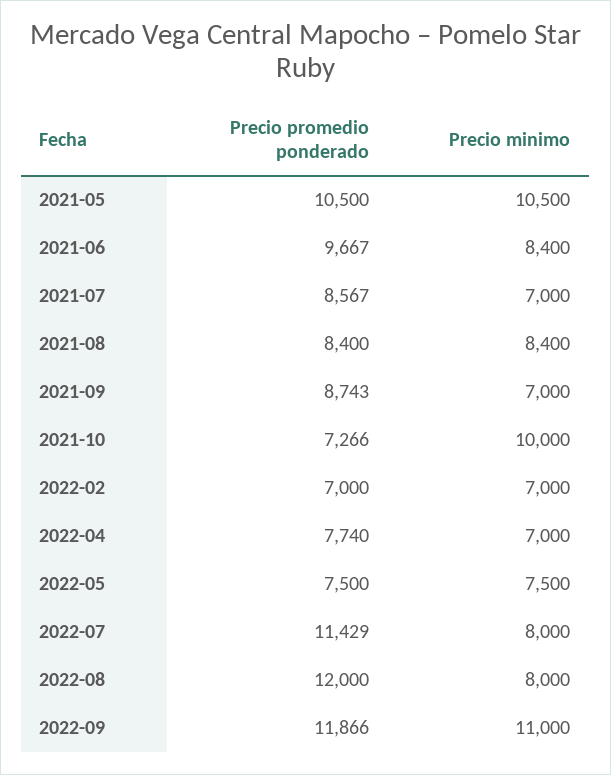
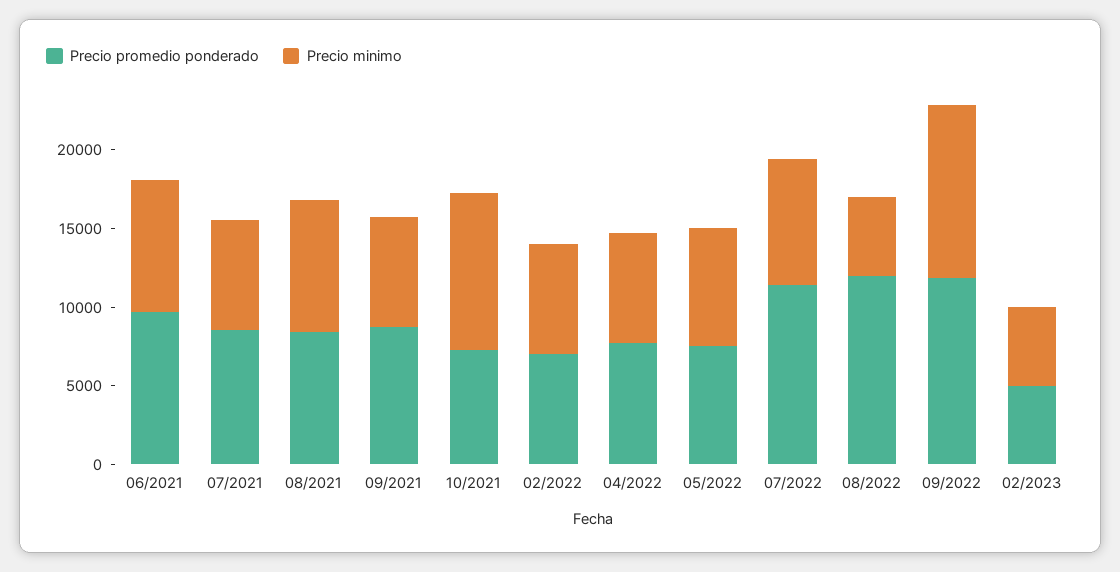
Precio promedio ponderado, 2021-05: 10500 -> none
Precio minimo, 2021-05: 10500 -> none
Precio minimo, 2022-08: 8000 -> 5000
Precio promedio ponderado, 02/2023: none -> 5000
Precio minimo, 02/2023: none -> 5000

